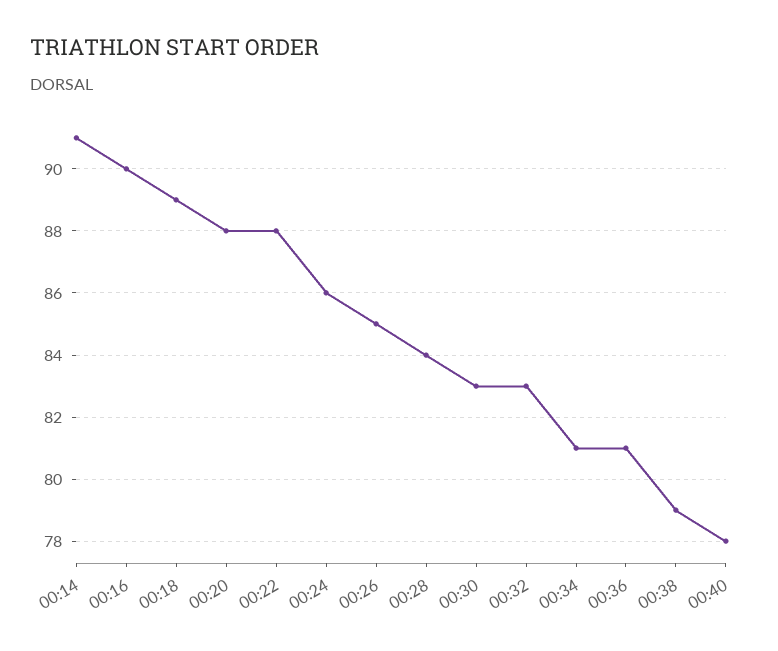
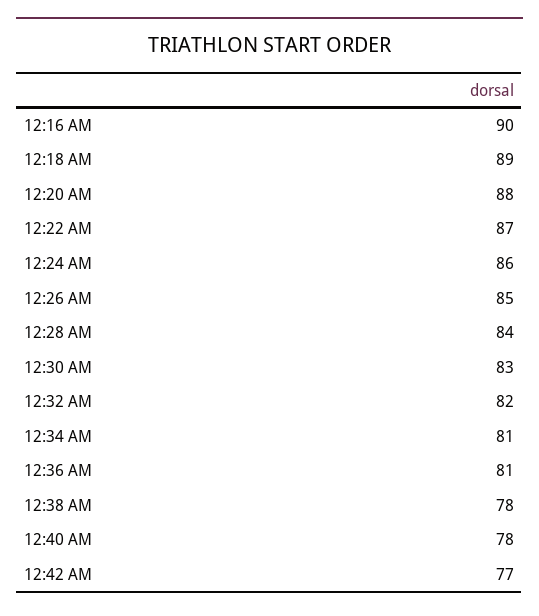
00:14: 91 -> none
00:22: 88 -> 87
00:32: 83 -> 82
00:38: 79 -> 78
12:42 AM: none -> 77

